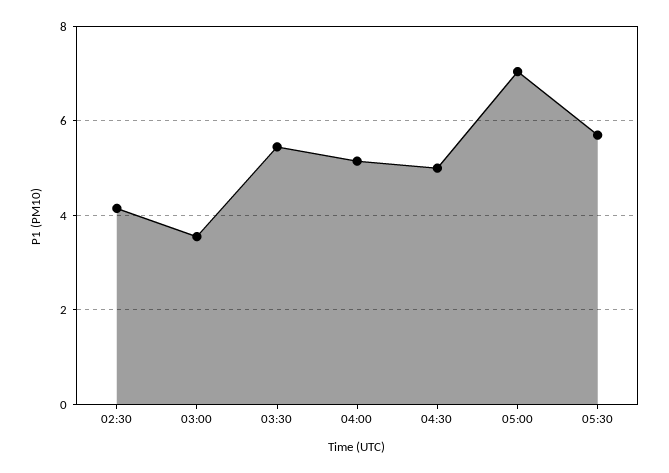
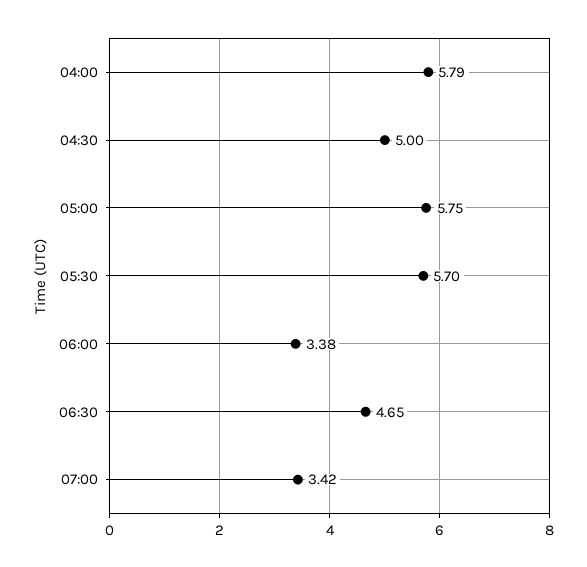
02:30: 4.2 -> none
03:00: 3.6 -> none
03:30: 5.4 -> none
04:00: 5.2 -> 5.79
05:00: 7 -> 5.75
06:00: none -> 3.38
06:30: none -> 4.65
07:00: none -> 3.42

